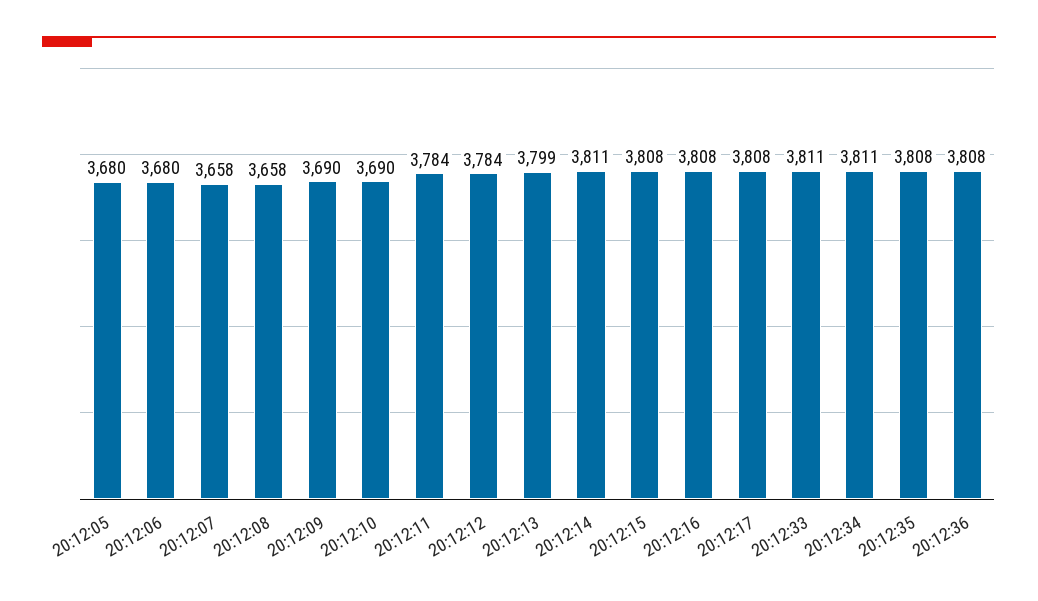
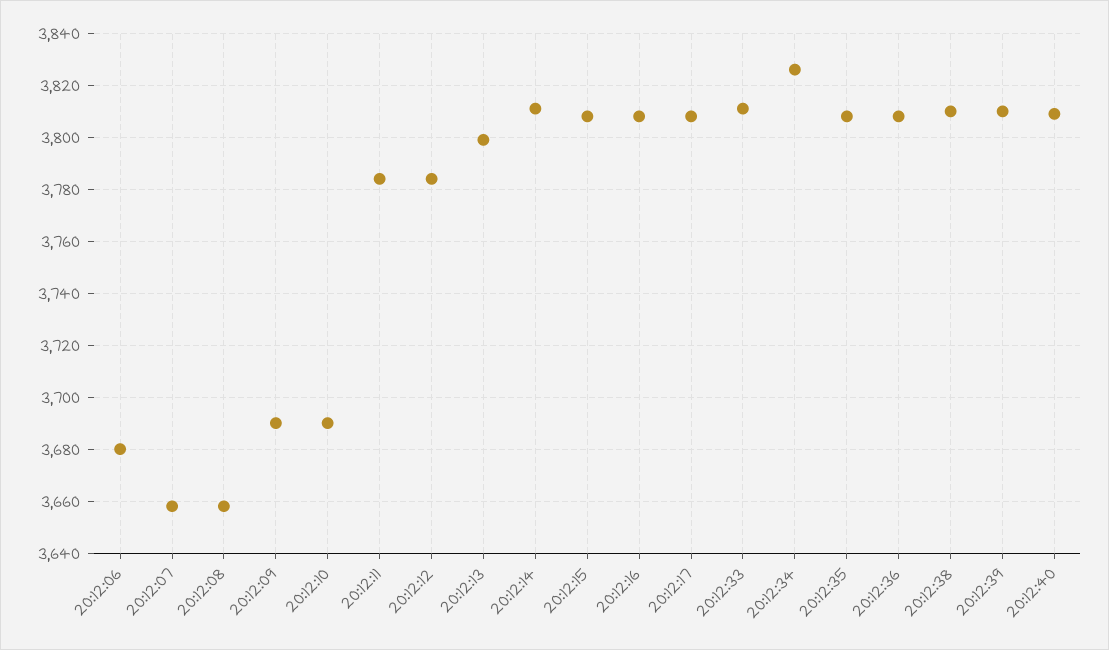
20:12:05: 3680 -> none
20:12:34: 3811 -> 3825
20:12:38: none -> 3810
20:12:39: none -> 3810
20:12:40: none -> 3810

